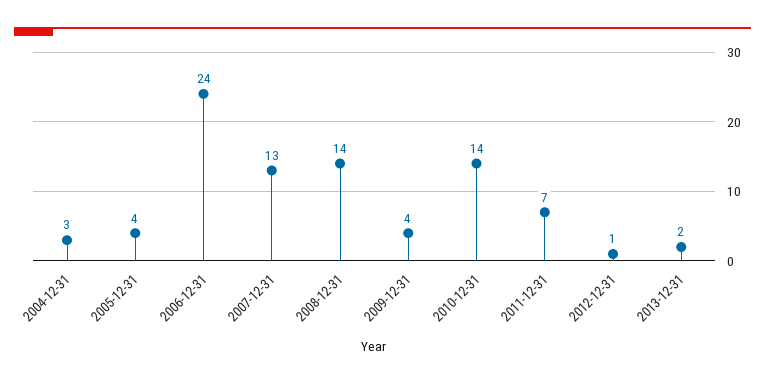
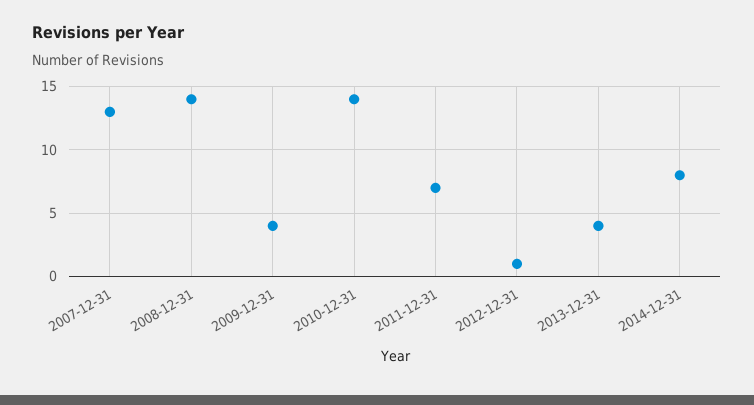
2004-12-31: 3 -> none
2005-12-31: 4 -> none
2006-12-31: 24 -> none
2013-12-31: 2 -> 4
2014-12-31: none -> 8

